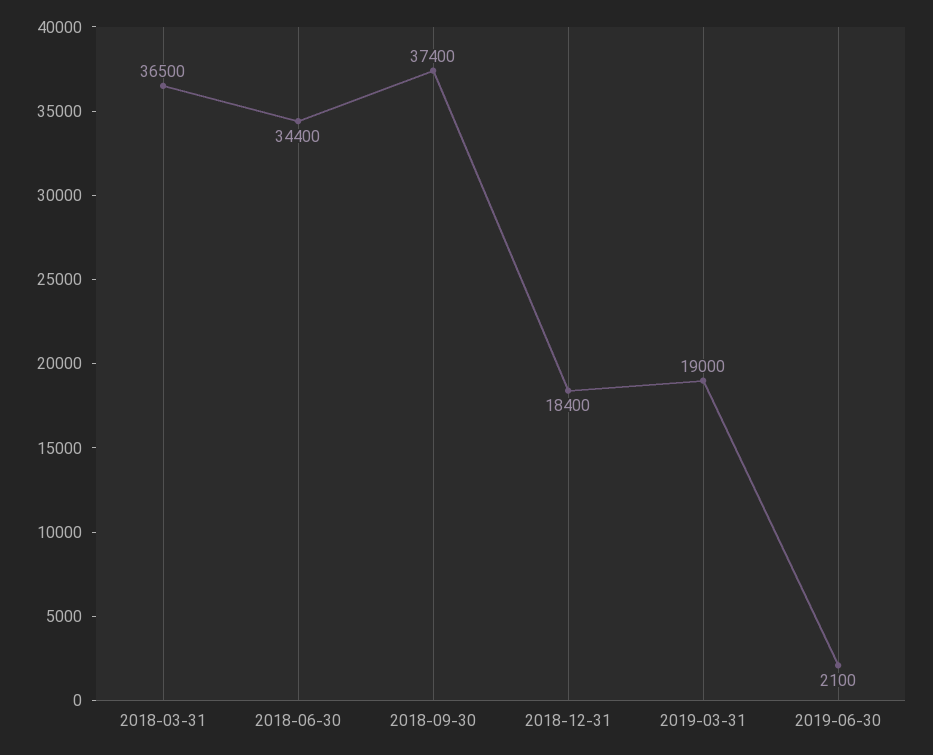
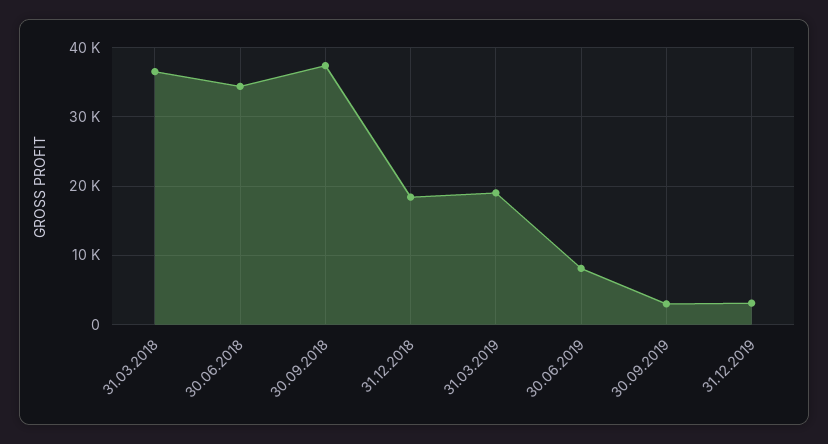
2019-06-30: 2100 -> 8000
30.09.2019: none -> 3000
31.12.2019: none -> 3000

